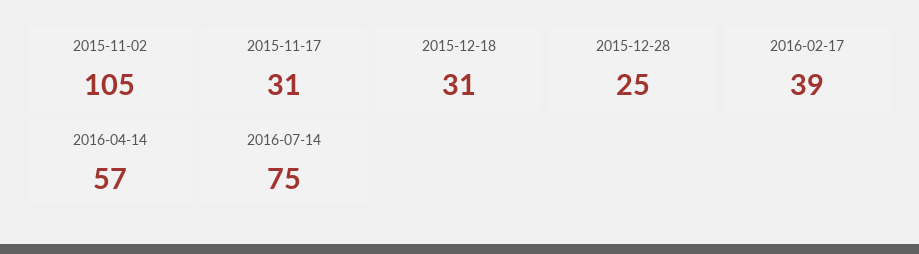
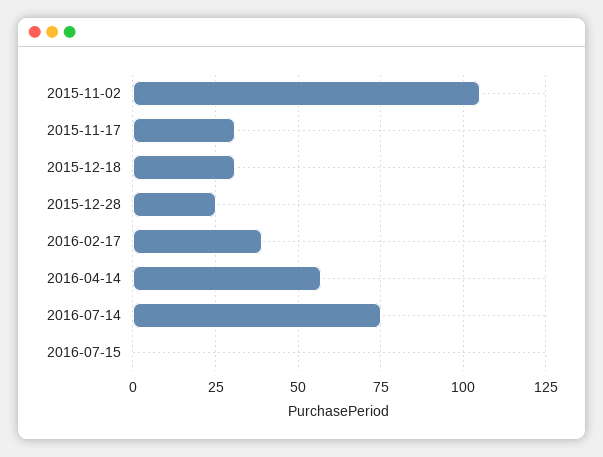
2016-07-15: none -> 0

